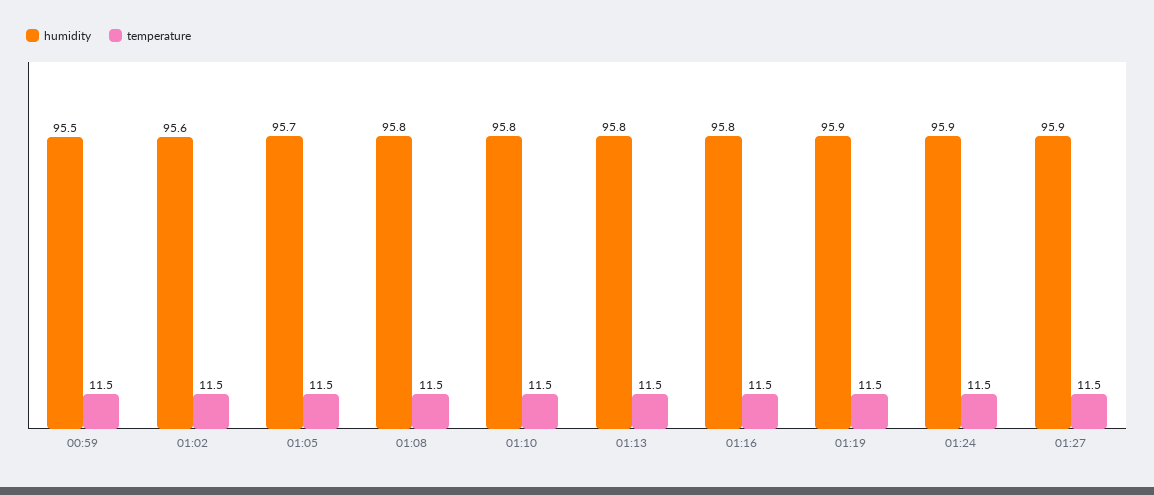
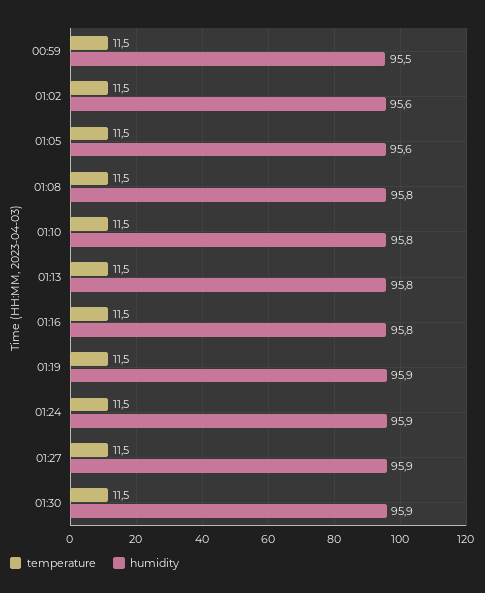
humidity, 01:05: 95.7 -> 95.6
temperature, 01:30: none -> 11.5
humidity, 01:30: none -> 95.9

